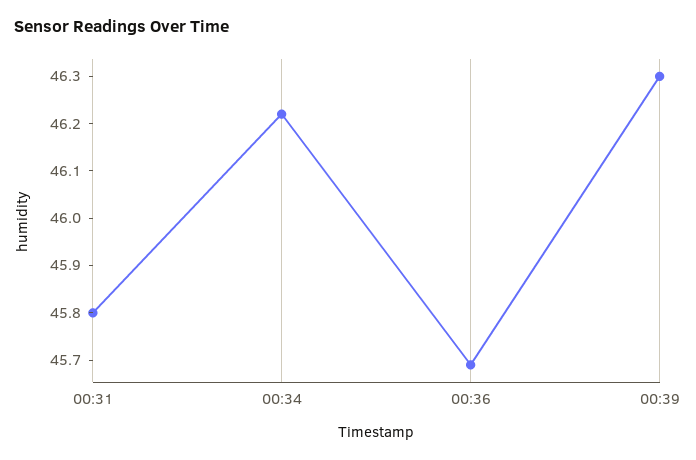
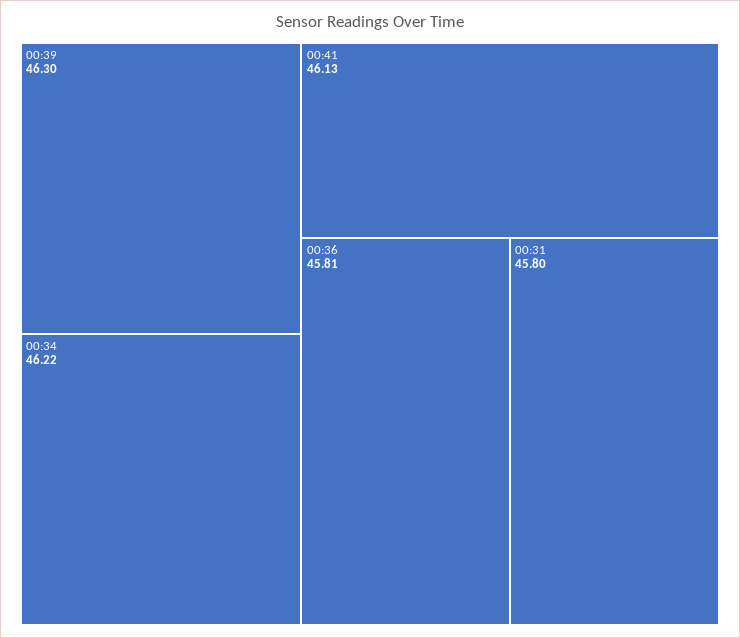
00:36: 45.7 -> 45.81
00:41: none -> 46.13

